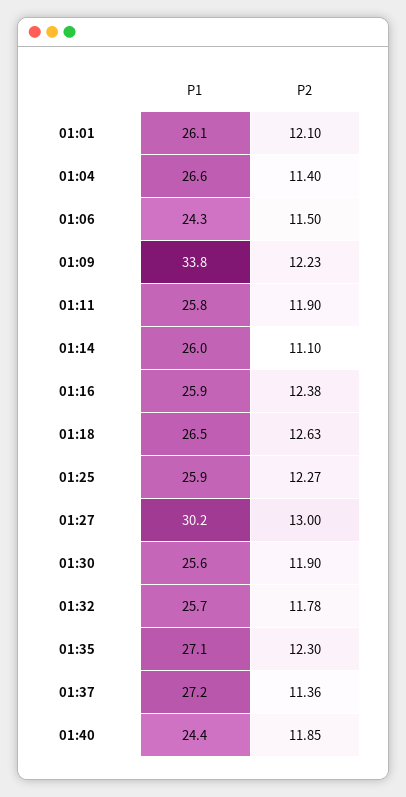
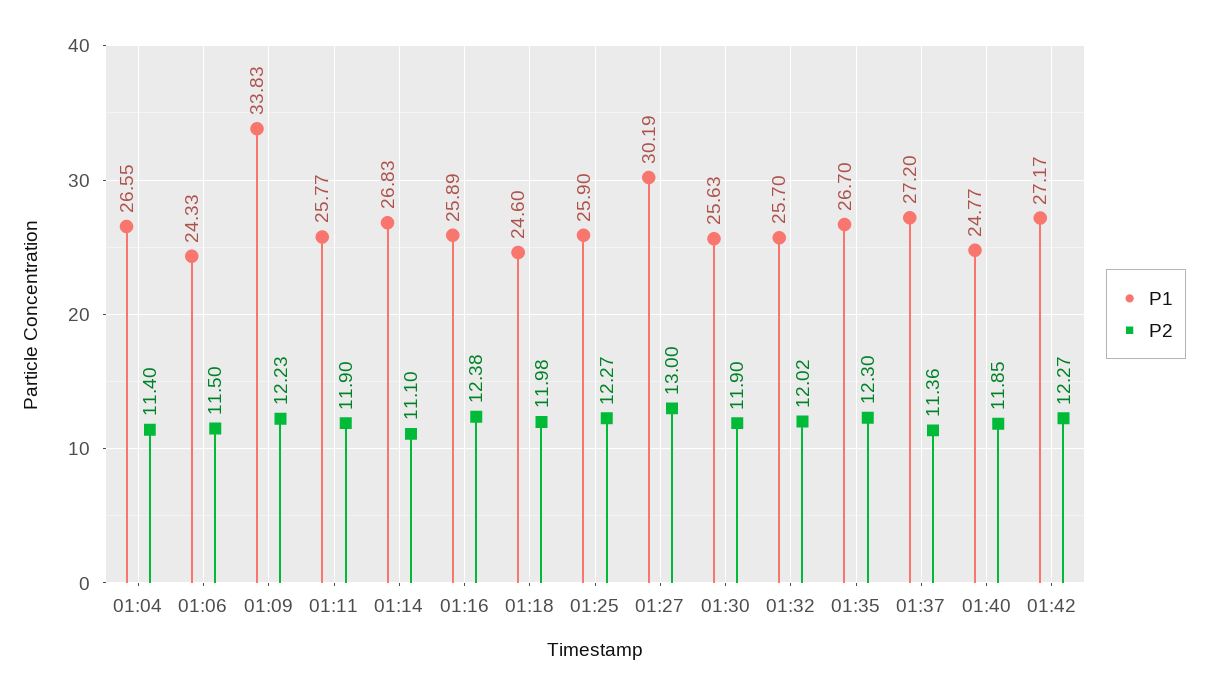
P1, 01:01: 26.1 -> none
P2, 01:01: 12.1 -> none
P1, 01:14: 26 -> 26.83
P1, 01:18: 26.5 -> 24.6
P2, 01:18: 12.63 -> 11.98
P2, 01:32: 11.78 -> 12.02
P1, 01:35: 27.1 -> 26.7
P1, 01:40: 24.4 -> 24.77
P1, 01:42: none -> 27.17
P2, 01:42: none -> 12.27

